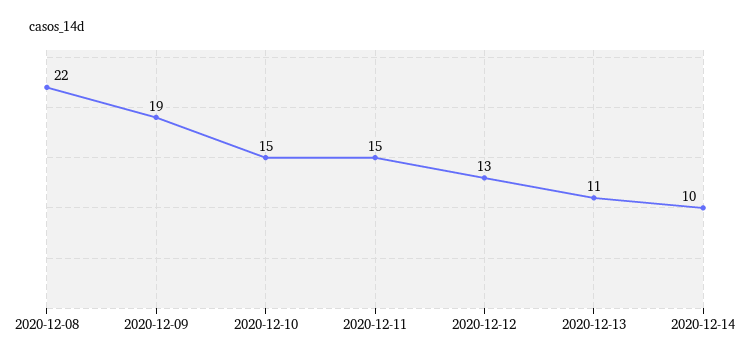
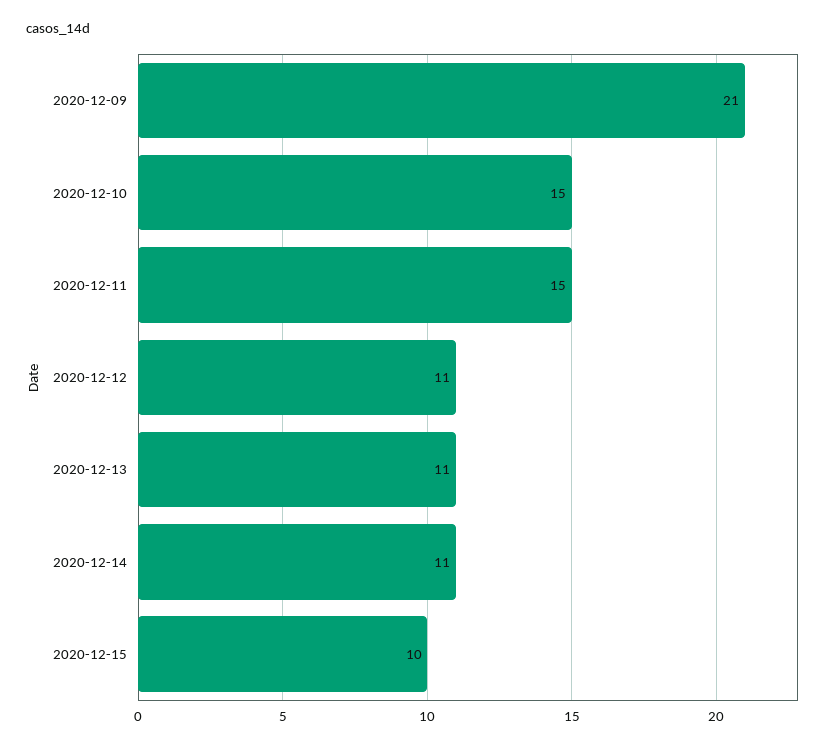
2020-12-08: 22 -> none
2020-12-09: 19 -> 21
2020-12-12: 13 -> 11
2020-12-14: 10 -> 11
2020-12-15: none -> 10

